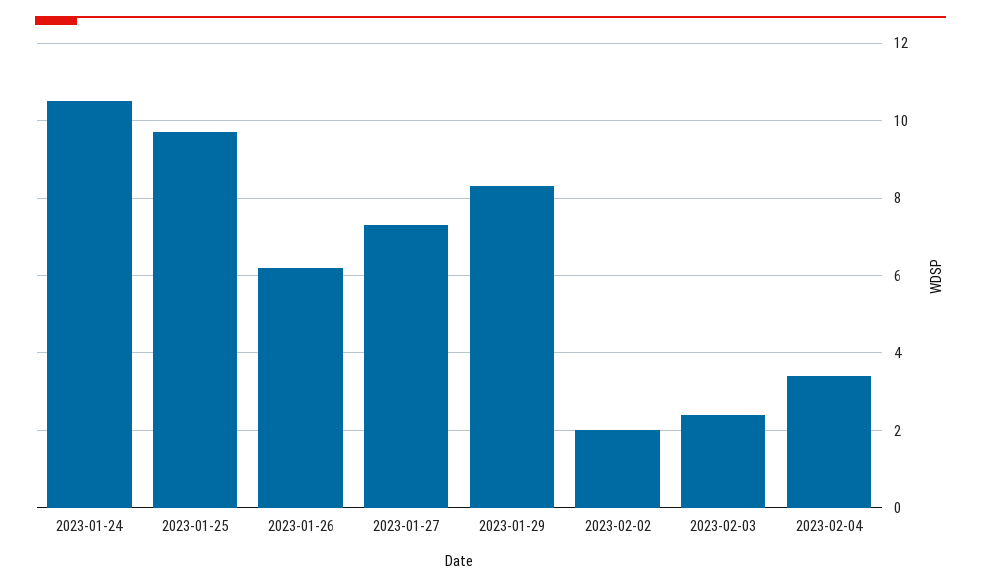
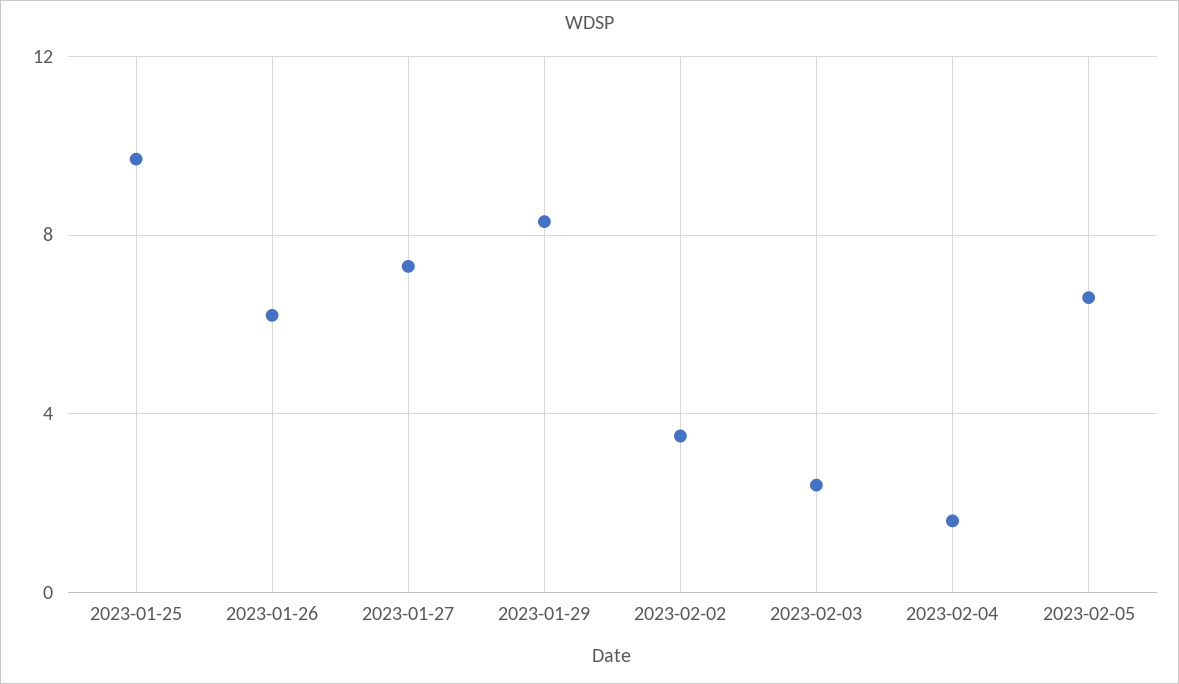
2023-01-24: 10.5 -> none
2023-02-02: 2 -> 3.5
2023-02-04: 3.5 -> 1.5
2023-02-05: none -> 6.5

